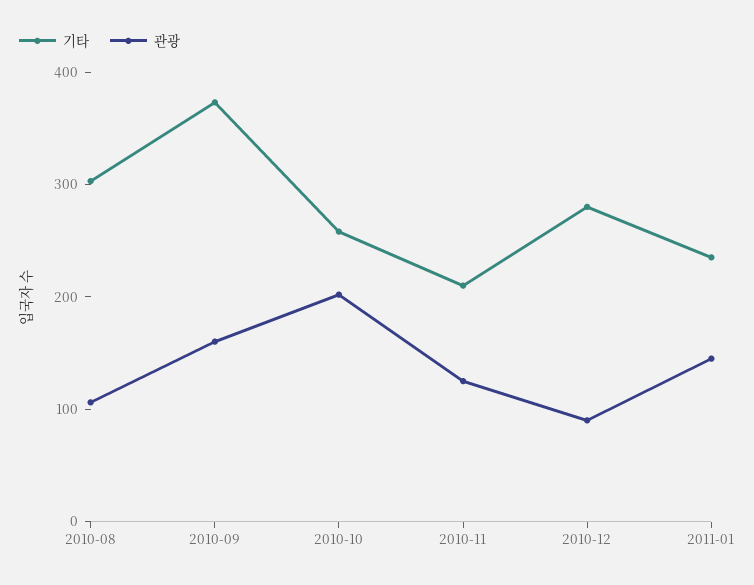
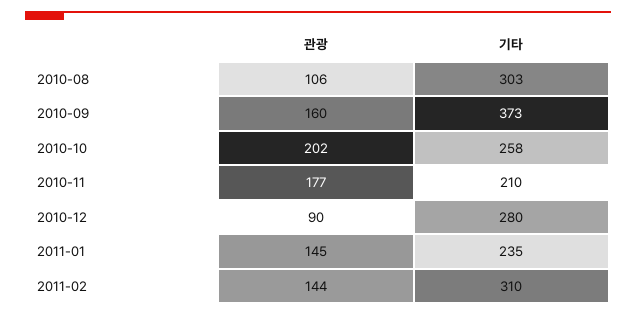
관광, 2010-11: 120 -> 177
관광, 2011-02: none -> 144
기타, 2011-02: none -> 310

